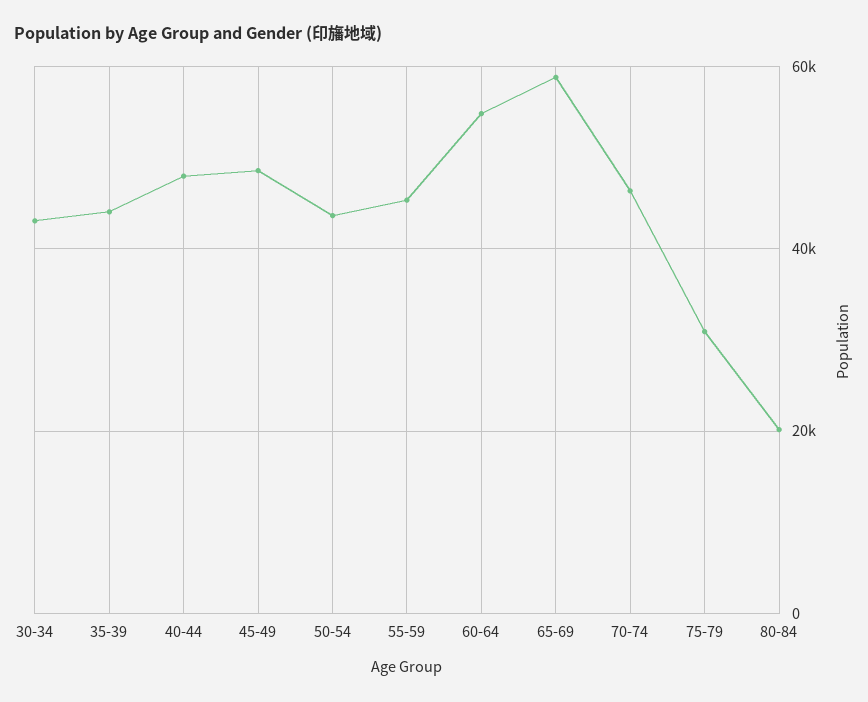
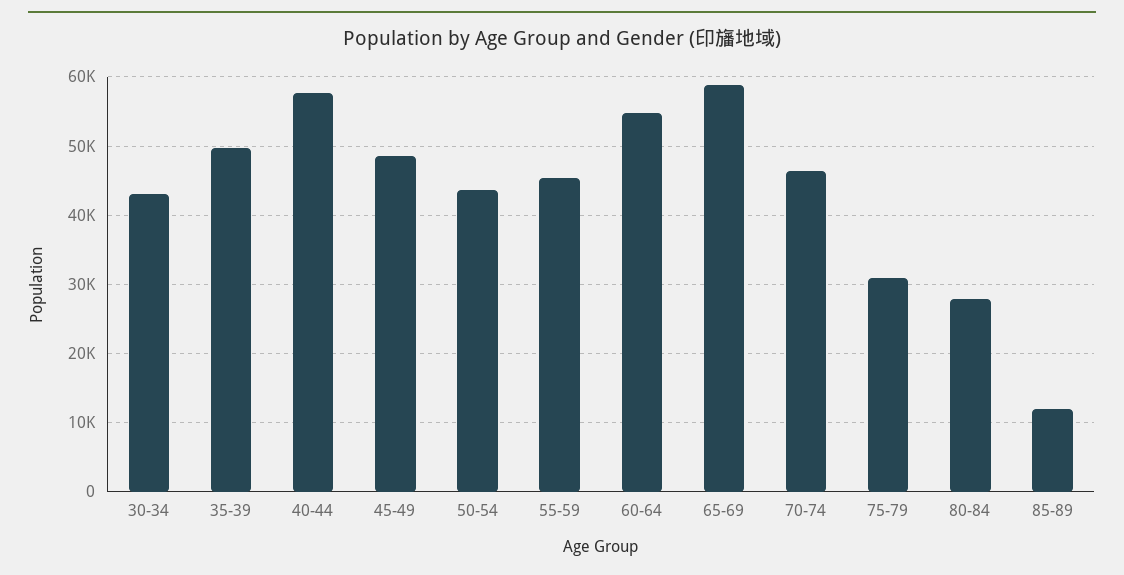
35-39: 44000 -> 50000
40-44: 48000 -> 58000
80-84: 20000 -> 28000
85-89: none -> 12000

